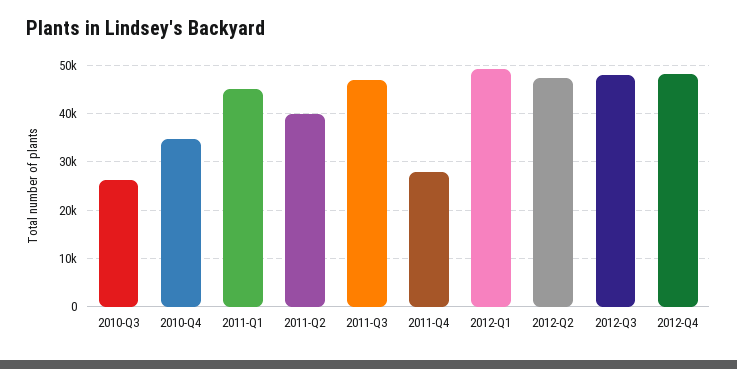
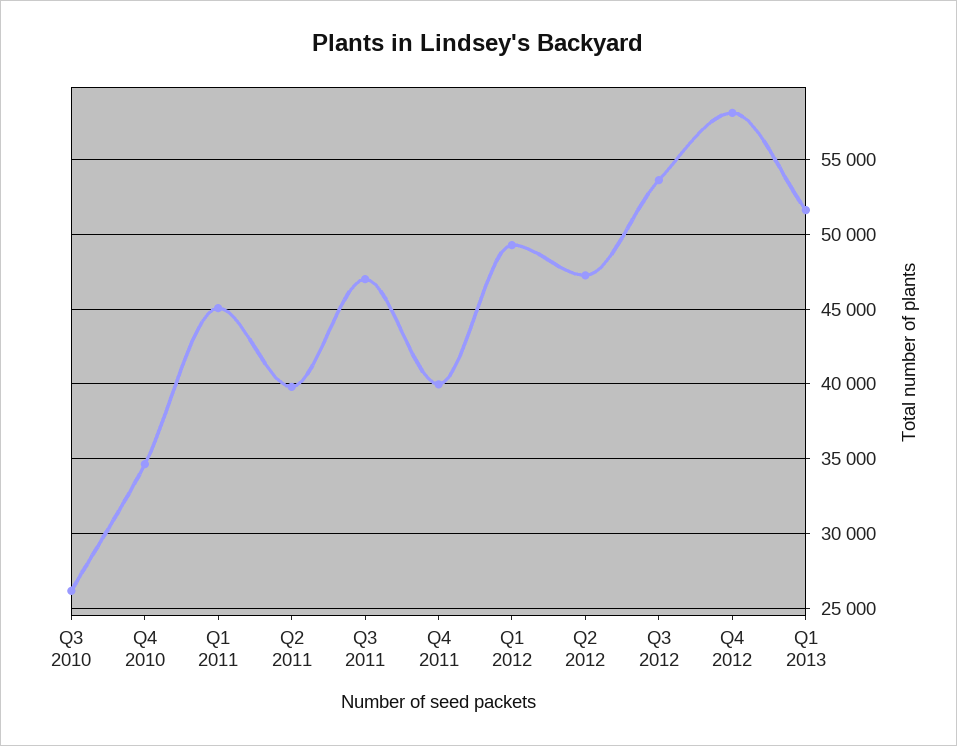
2011-Q4: 28000 -> 40000
2012-Q3: 48000 -> 53500
2012-Q4: 48000 -> 58000
Q1 2013: none -> 51500

